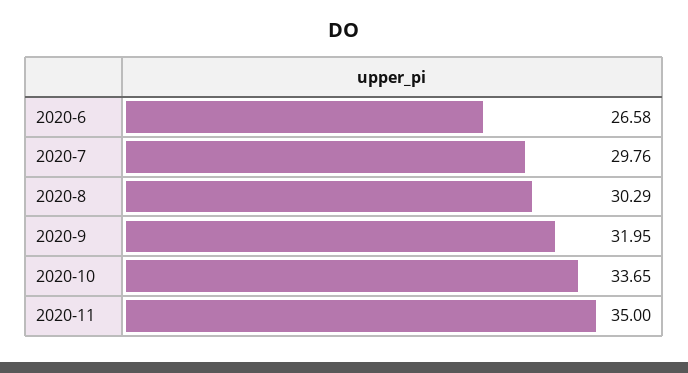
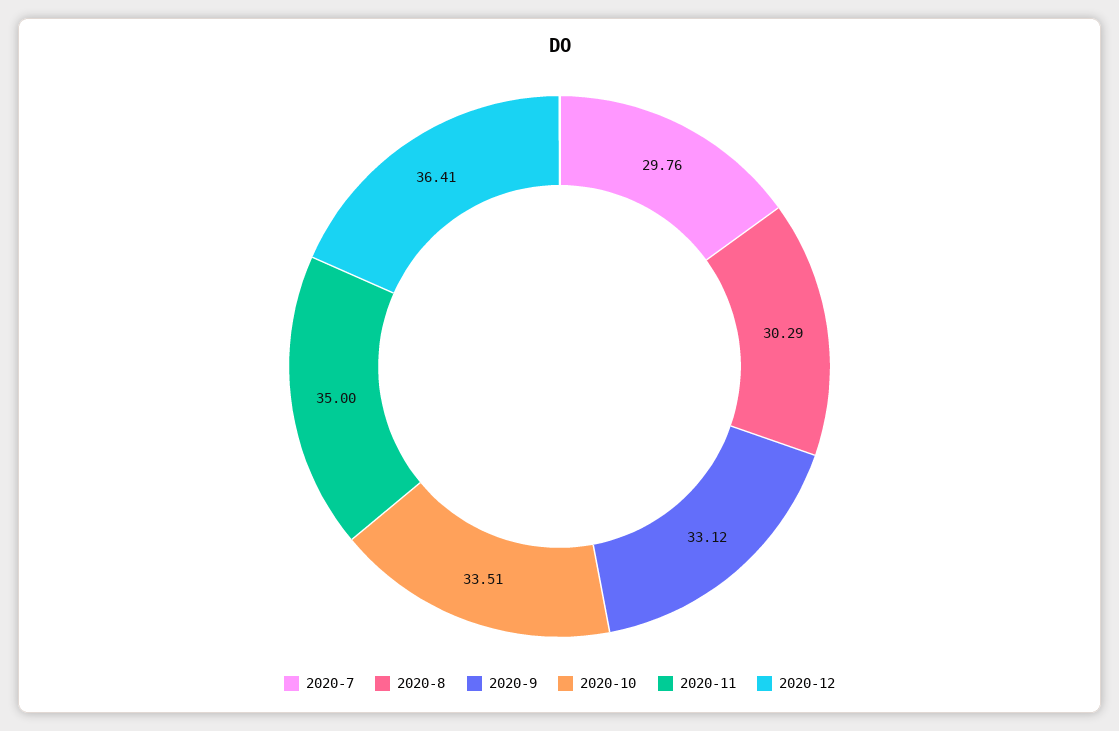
2020-6: 26.58 -> none
2020-9: 31.95 -> 33.12
2020-10: 33.65 -> 33.51
2020-12: none -> 36.41

